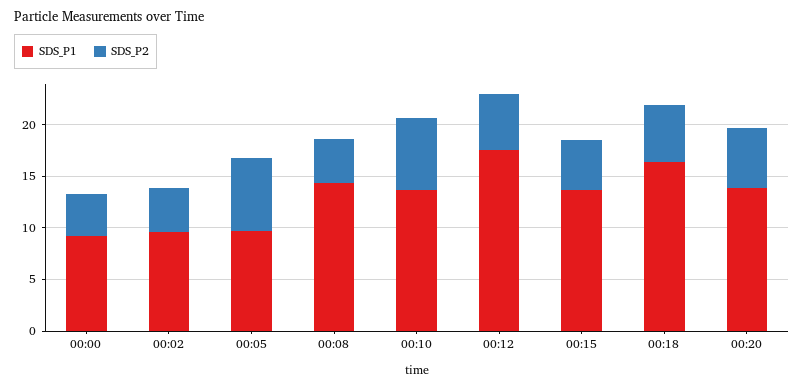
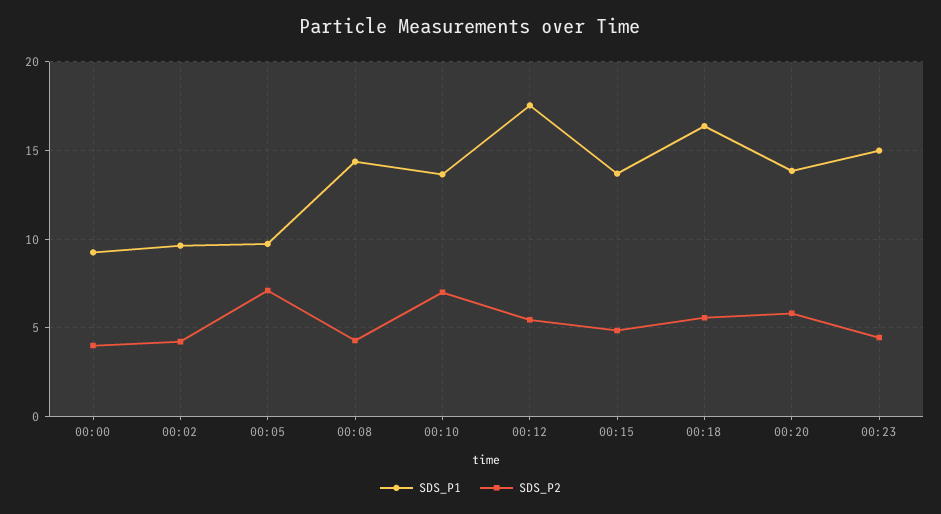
SDS_P1, 00:23: none -> 15
SDS_P2, 00:23: none -> 4.5

